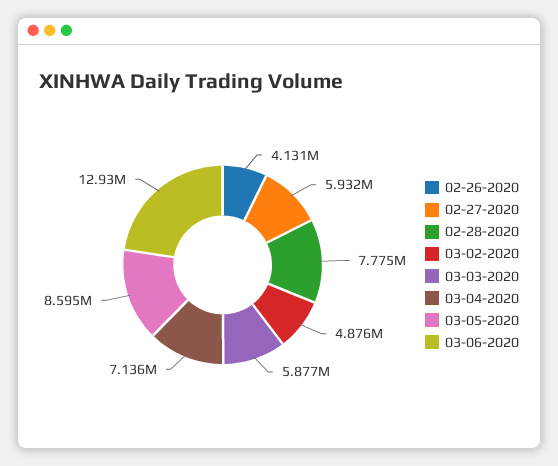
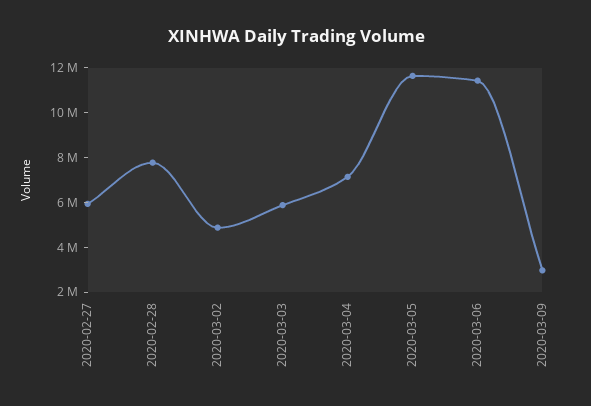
02-26-2020: 4131000 -> none
03-05-2020: 8595000 -> 11500000
03-06-2020: 12930000 -> 11500000
2020-03-09: none -> 3000000

